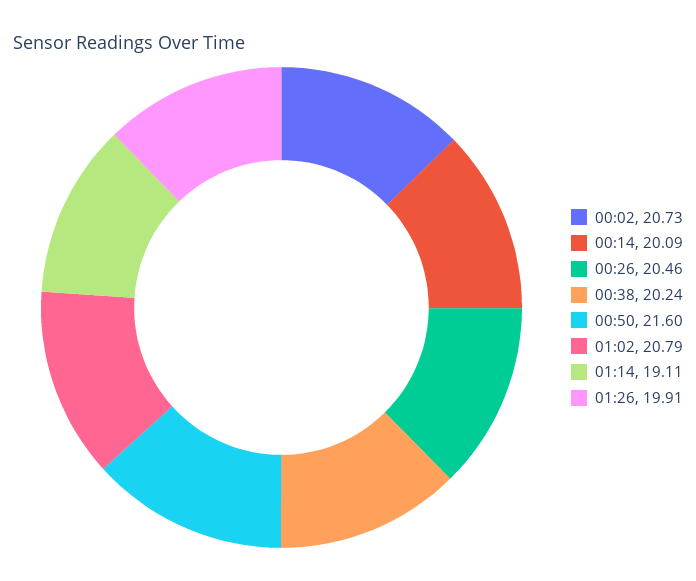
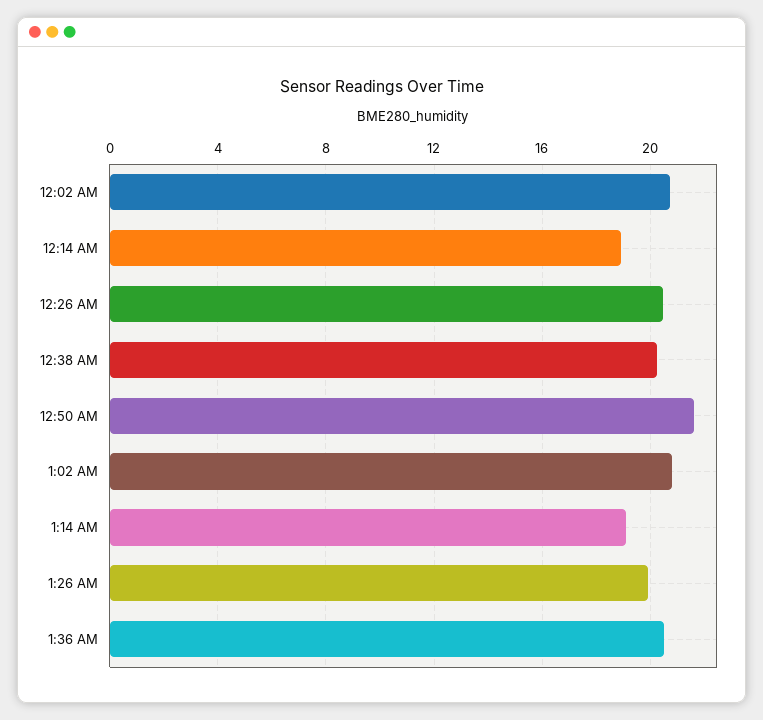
00:14: 20.09 -> 19
1:36 AM: none -> 20.5

